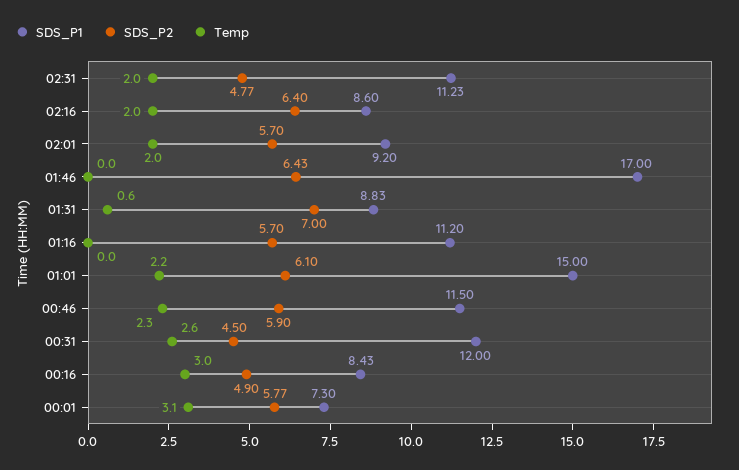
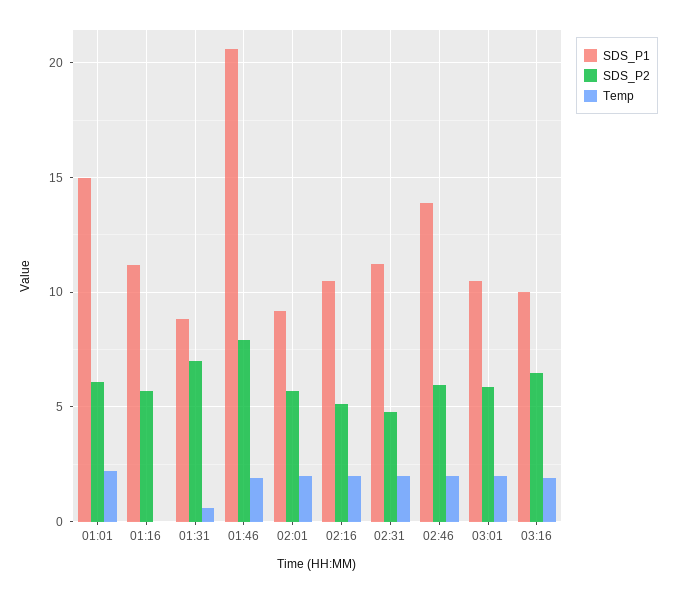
SDS_P1, 02:16: 8.6 -> 10.5
SDS_P2, 02:16: 6.4 -> 5
SDS_P1, 01:46: 17 -> 20.5
SDS_P2, 01:46: 6.43 -> 8
Temp, 01:46: 0 -> 2
SDS_P1, 00:46: 11.5 -> none
SDS_P2, 00:46: 5.9 -> none
Temp, 00:46: 2.3 -> none
SDS_P1, 00:31: 12 -> none
SDS_P2, 00:31: 4.5 -> none
Temp, 00:31: 2.6 -> none
SDS_P1, 00:16: 8.43 -> none
SDS_P2, 00:16: 4.9 -> none
Temp, 00:16: 3 -> none
SDS_P1, 00:01: 7.3 -> none
SDS_P2, 00:01: 5.77 -> none
Temp, 00:01: 3.1 -> none
SDS_P1, 02:46: none -> 14
SDS_P2, 02:46: none -> 6
Temp, 02:46: none -> 2
SDS_P1, 03:01: none -> 10.5
SDS_P2, 03:01: none -> 6
Temp, 03:01: none -> 2
SDS_P1, 03:16: none -> 10
SDS_P2, 03:16: none -> 6.5
Temp, 03:16: none -> 2

